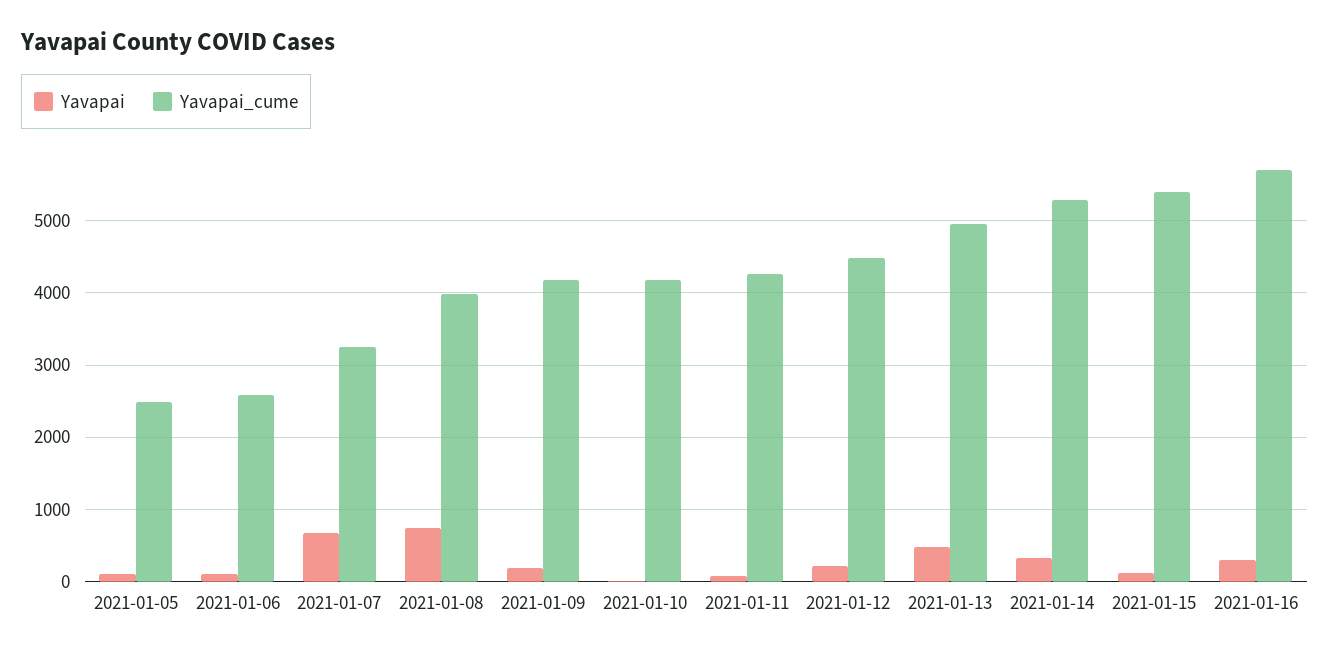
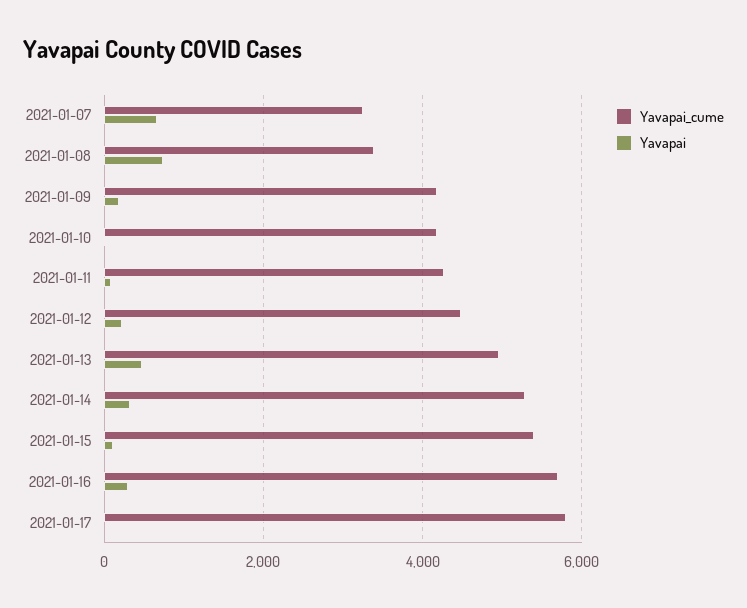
Yavapai, 2021-01-05: 100 -> none
Yavapai_cume, 2021-01-05: 2500 -> none
Yavapai, 2021-01-06: 100 -> none
Yavapai_cume, 2021-01-06: 2600 -> none
Yavapai_cume, 2021-01-08: 4000 -> 3400
Yavapai_cume, 2021-01-17: none -> 5800
Yavapai, 2021-01-17: none -> 0

